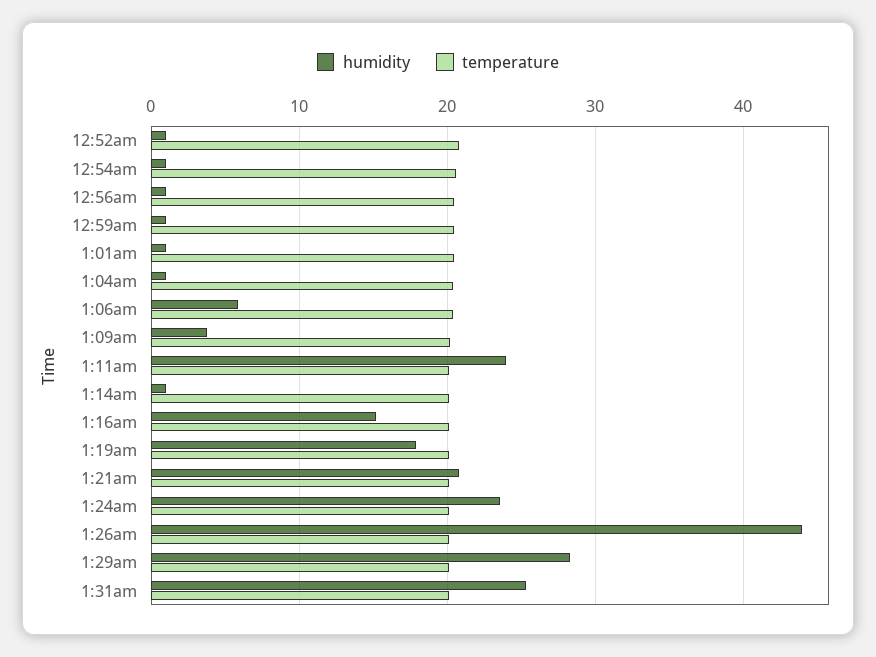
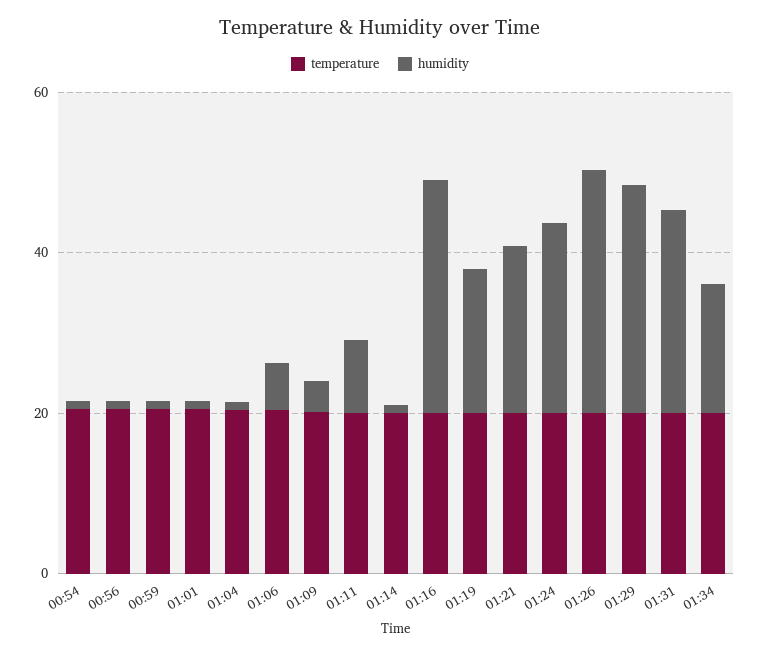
humidity, 12:52am: 1 -> none
temperature, 12:52am: 21 -> none
humidity, 1:11am: 24 -> 10
humidity, 1:16am: 15 -> 30
humidity, 1:26am: 44 -> 30
temperature, 01:34: none -> 20
humidity, 01:34: none -> 15

